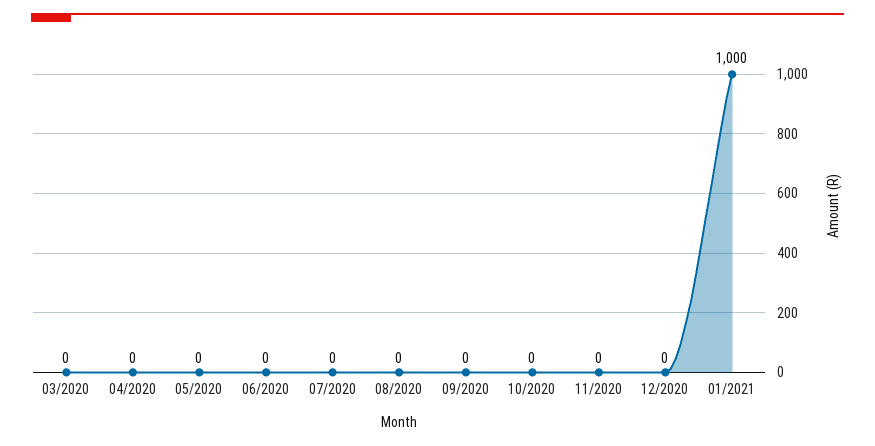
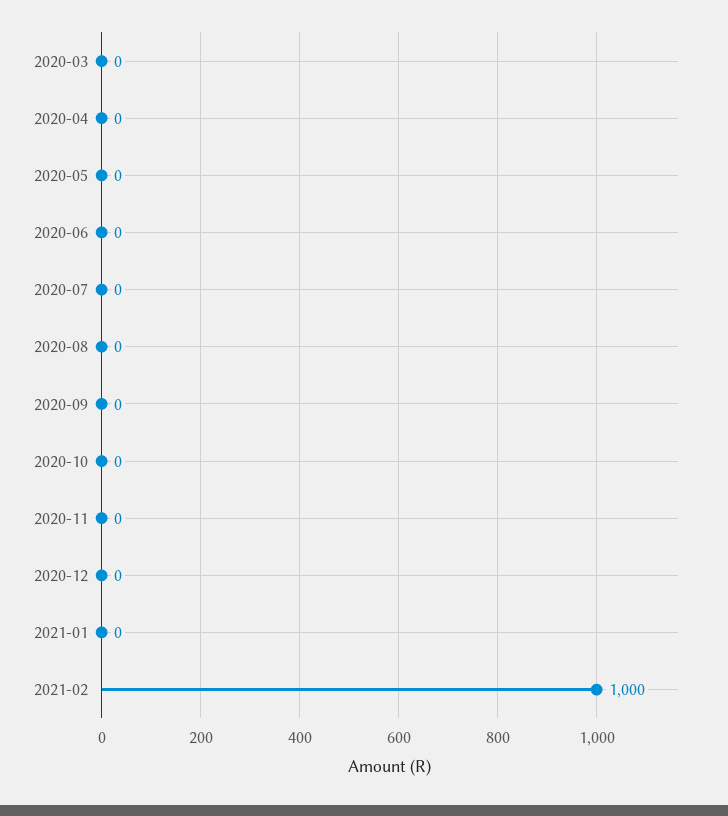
01/2021: 1000 -> 0
2021-02: none -> 1000

